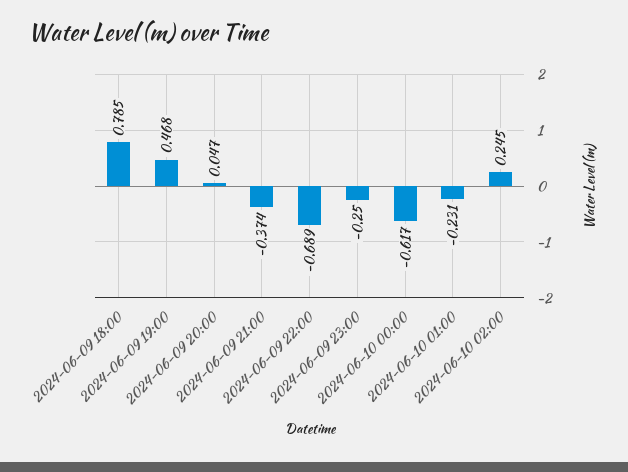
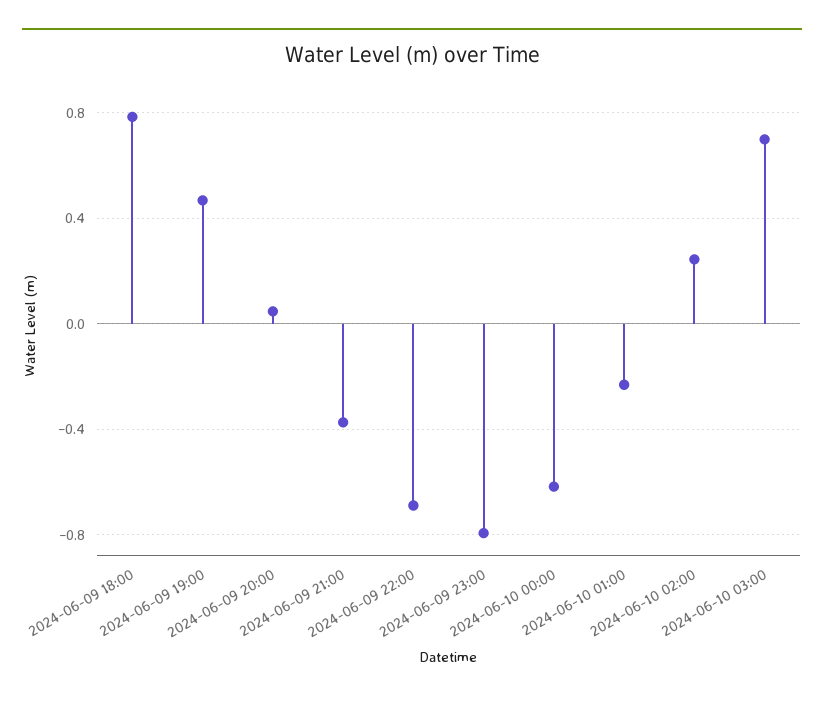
2024-06-09 23:00: -0.25 -> -0.8
2024-06-10 03:00: none -> 0.7

